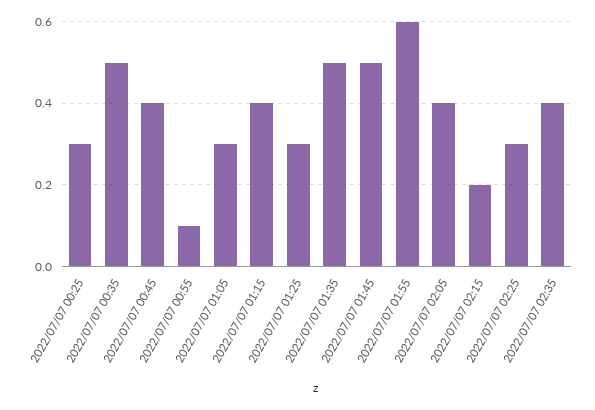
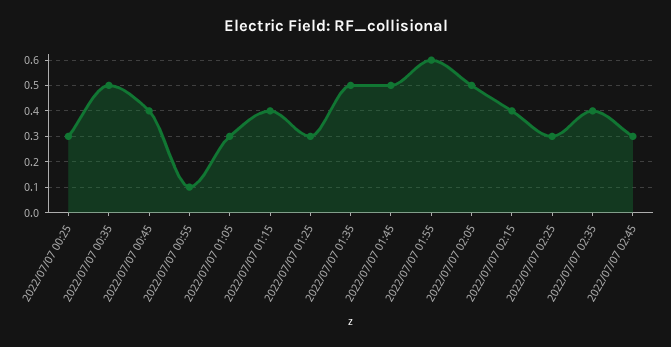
2022/07/07 02:05: 0.4 -> 0.5
2022/07/07 02:15: 0.2 -> 0.4
2022/07/07 02:45: none -> 0.3

